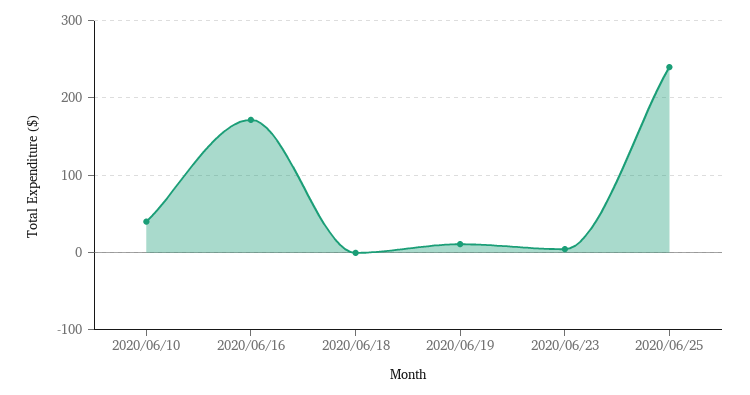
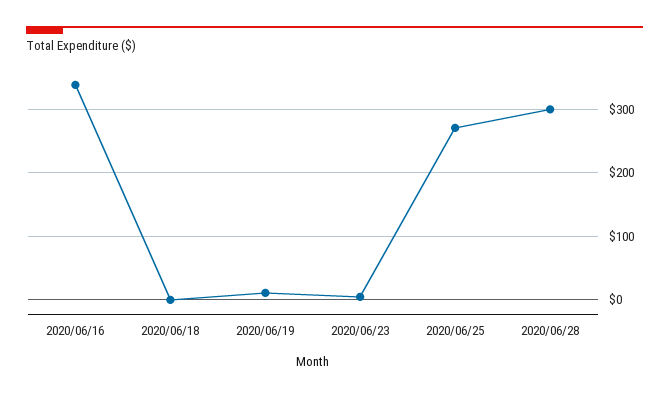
2020/06/10: 40 -> none
2020/06/16: 170 -> 340
2020/06/25: 240 -> 270
2020/06/28: none -> 300

